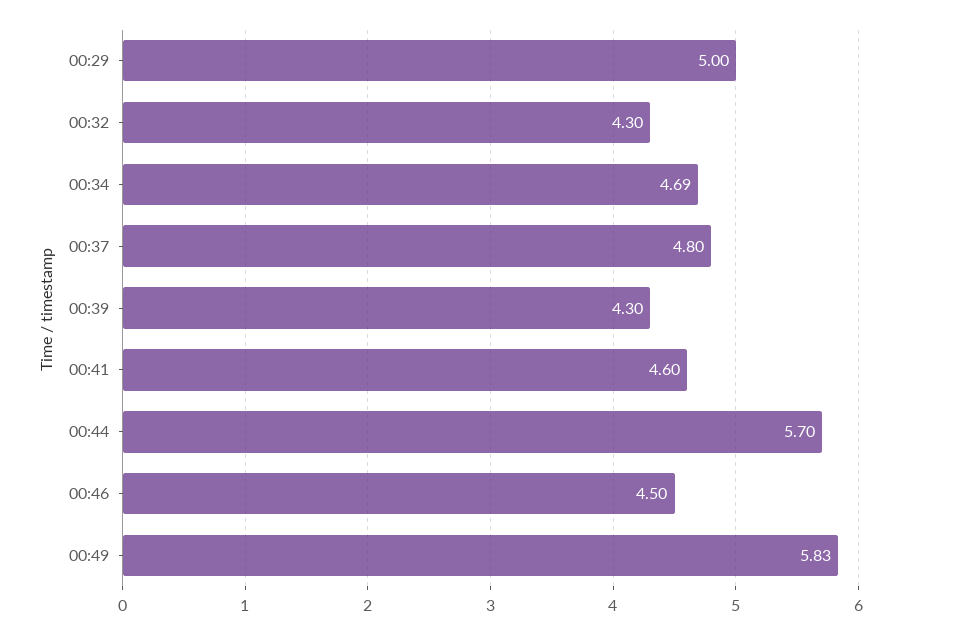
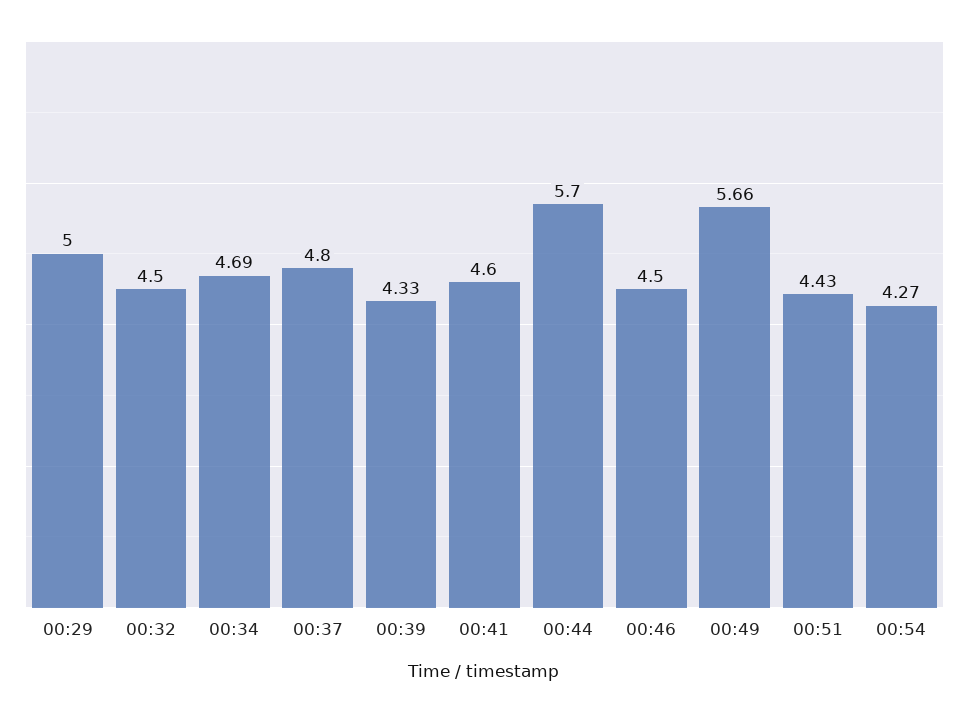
00:32: 4.3 -> 4.5
00:39: 4.3 -> 4.33
00:49: 5.83 -> 5.66
00:51: none -> 4.43
00:54: none -> 4.27

